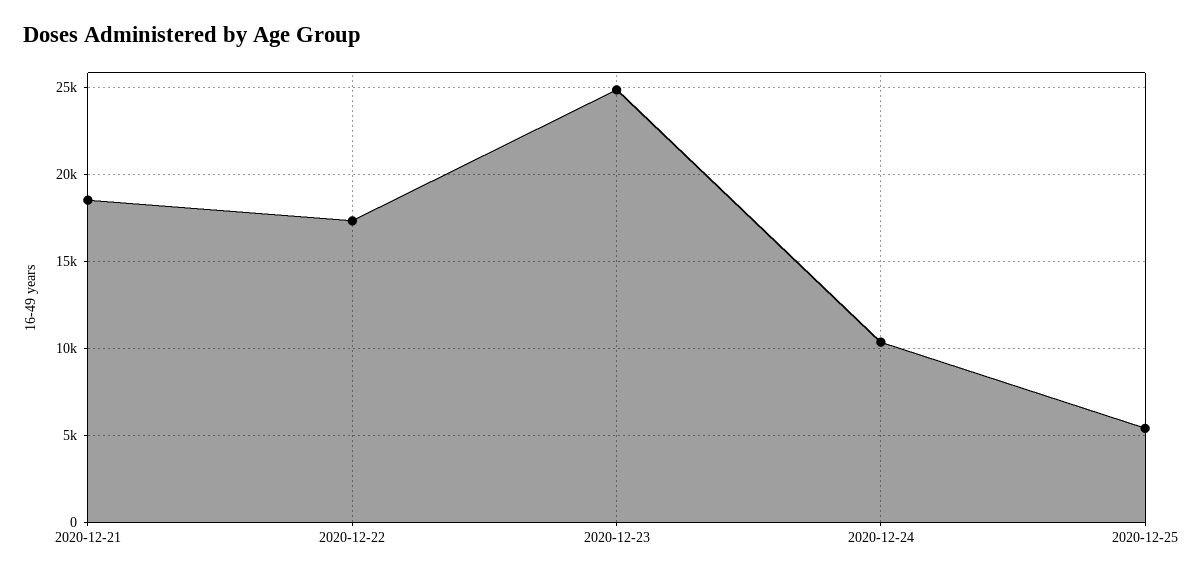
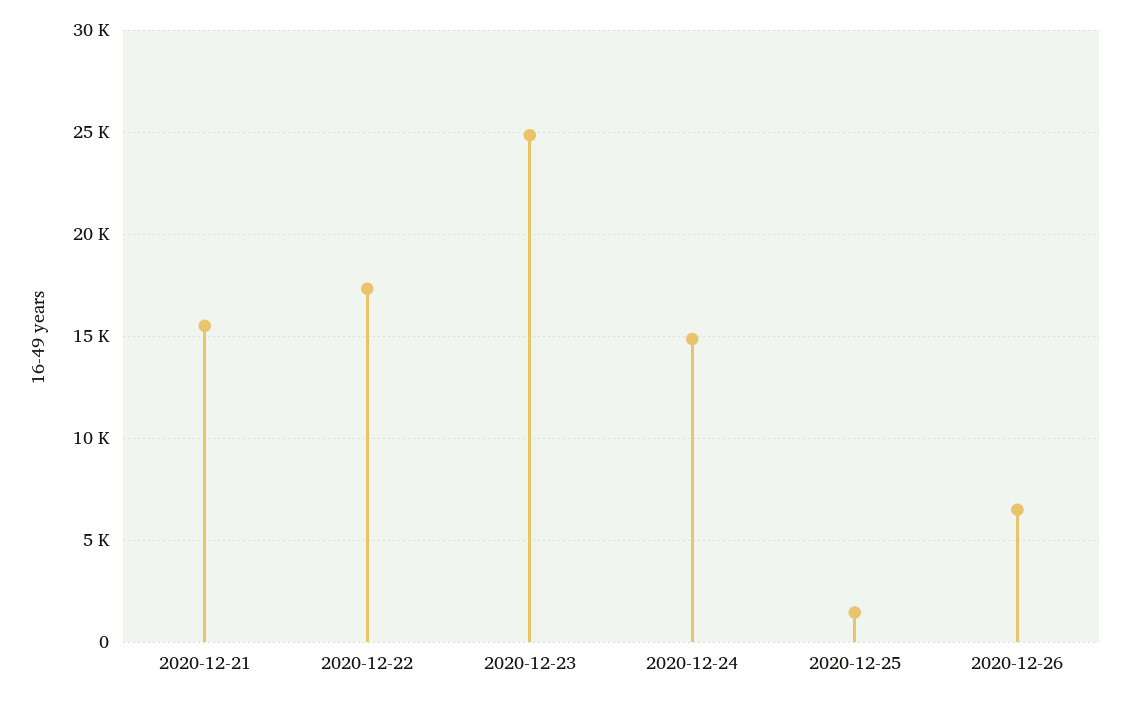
2020-12-21: 18500 -> 15500
2020-12-24: 10500 -> 15000
2020-12-25: 5500 -> 1500
2020-12-26: none -> 6500

